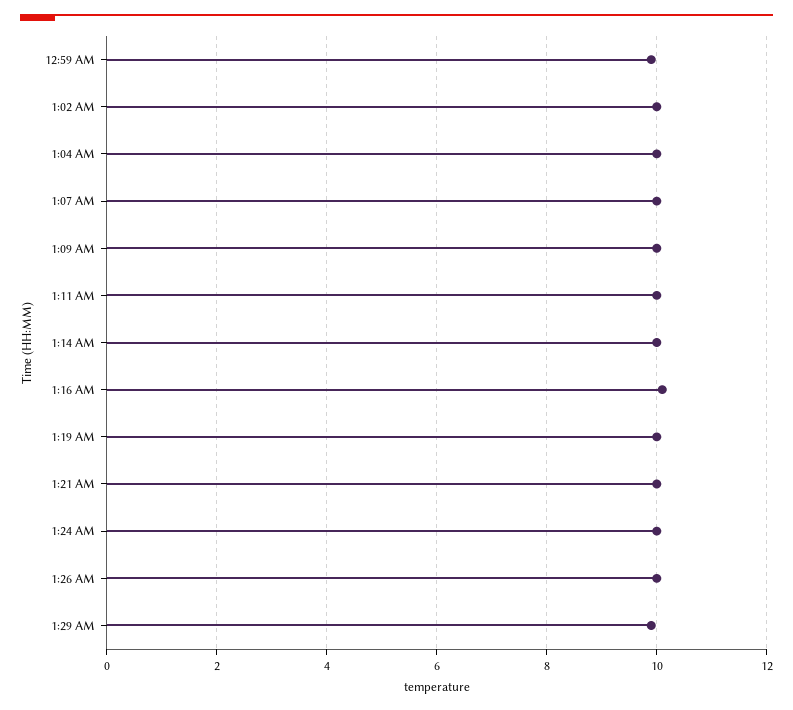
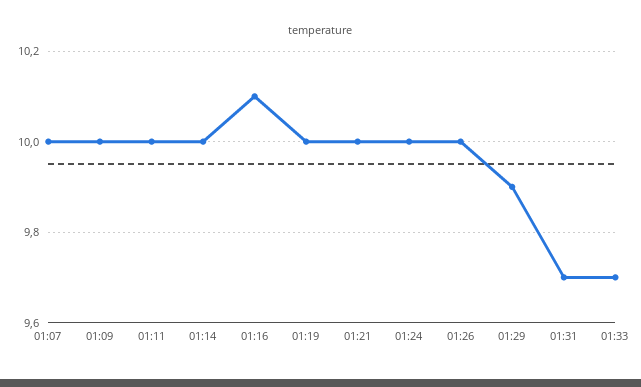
12:59 AM: 10 -> none
1:02 AM: 10 -> none
1:04 AM: 10 -> none
01:31: none -> 9.7
01:33: none -> 9.7

